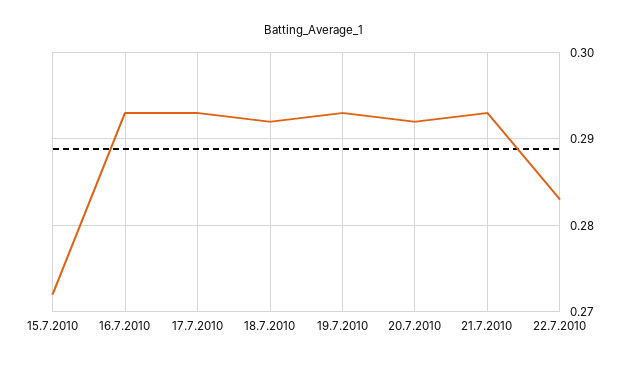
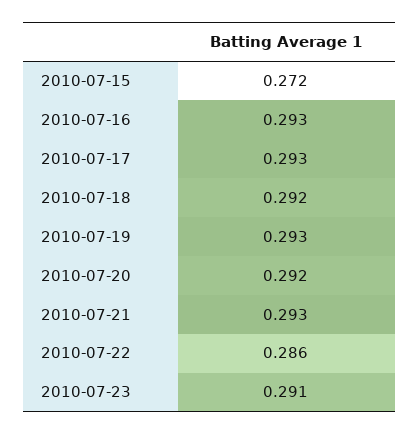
22.7.2010: 0.283 -> 0.286
2010-07-23: none -> 0.291

